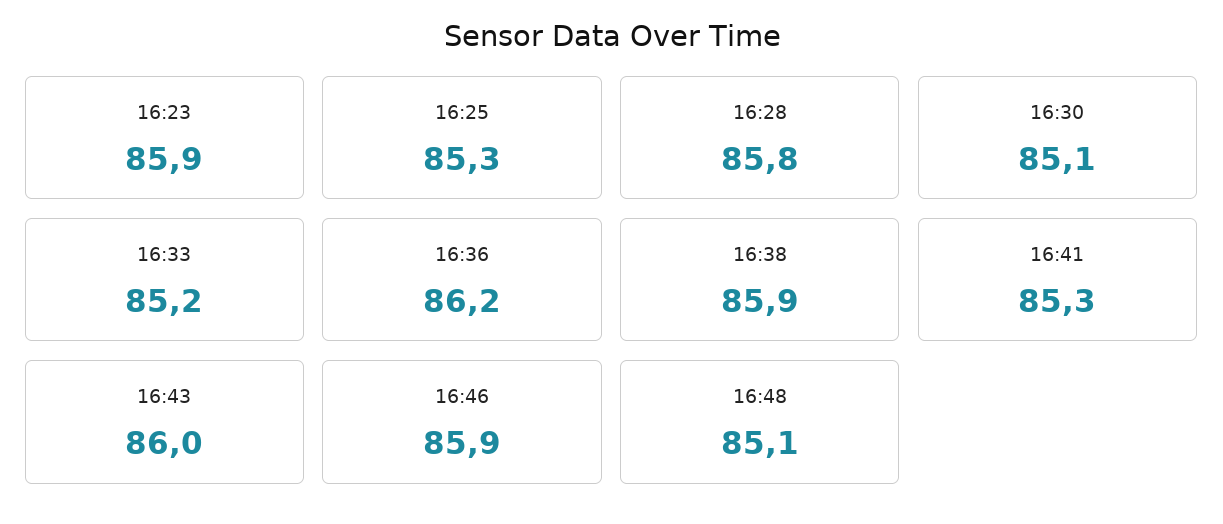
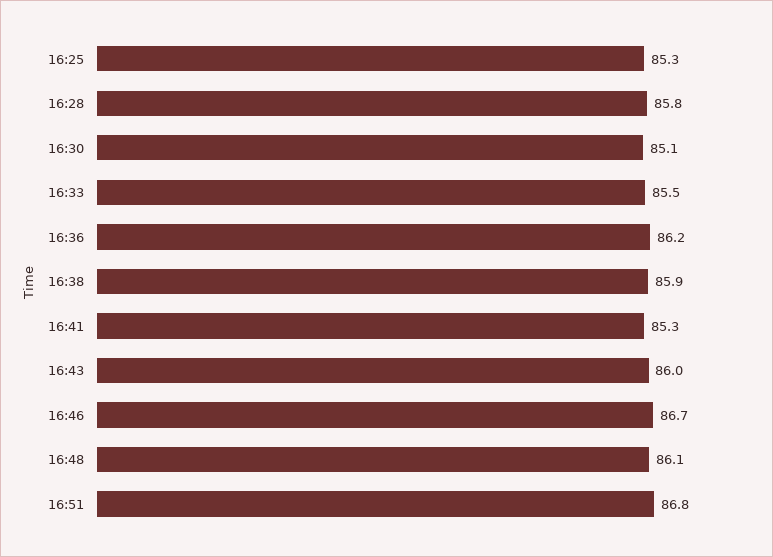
16:23: 85.9 -> none
16:33: 85.2 -> 85.5
16:46: 85.9 -> 86.7
16:48: 85.1 -> 86.1
16:51: none -> 86.8

